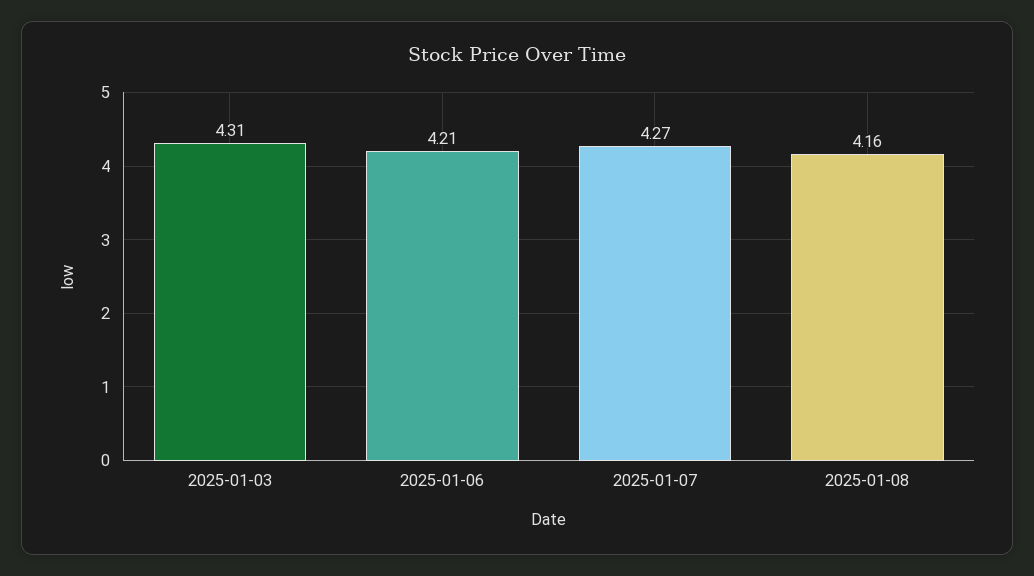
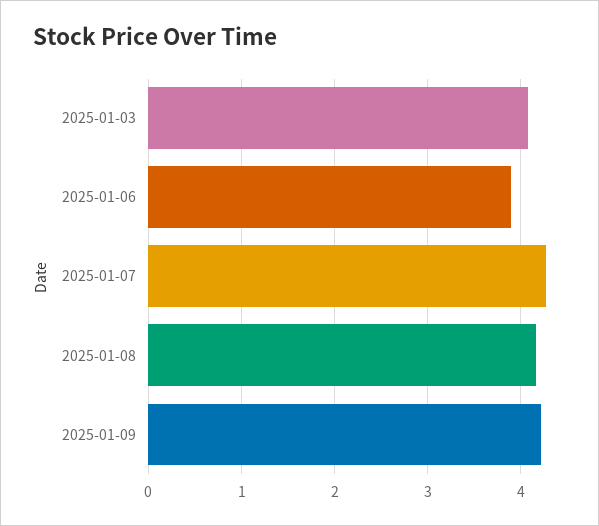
2025-01-03: 4.31 -> 4.1
2025-01-06: 4.21 -> 3.9
2025-01-09: none -> 4.2

